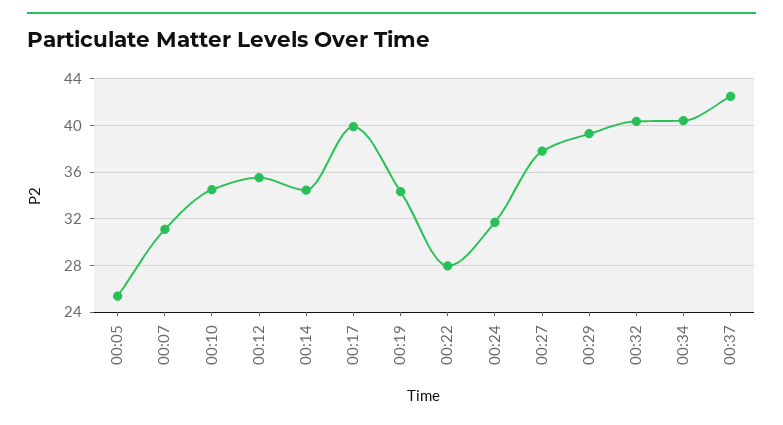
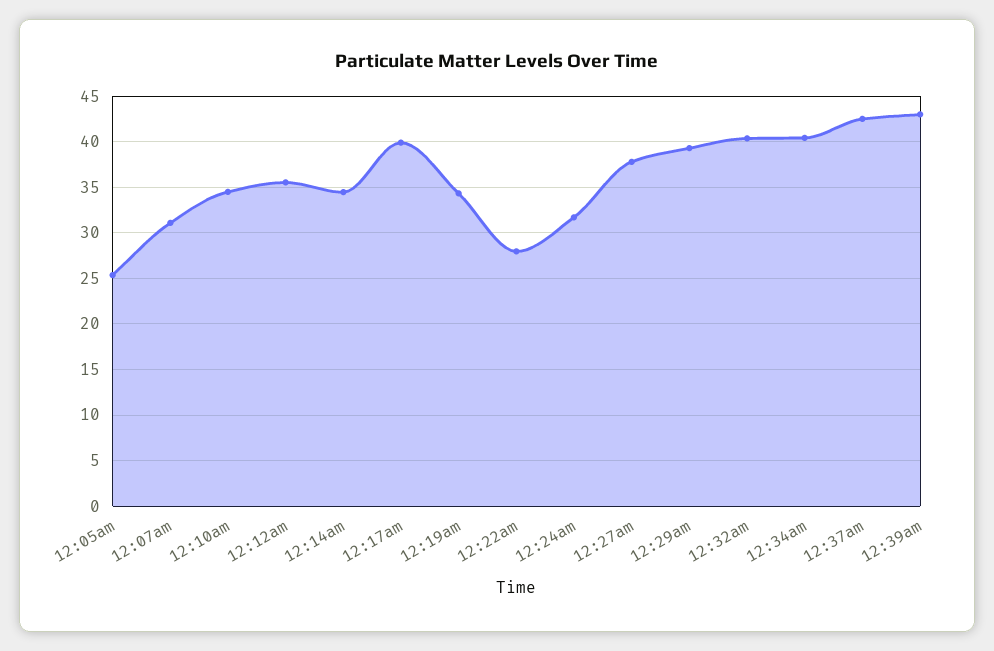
12:39am: none -> 43

